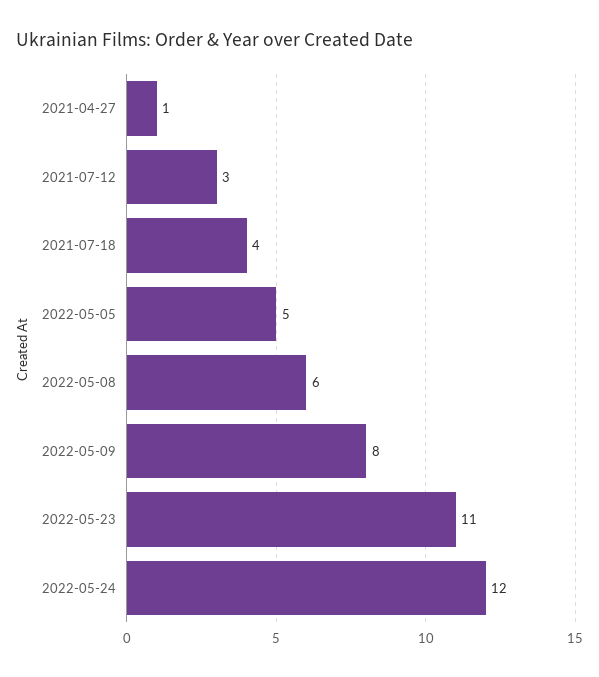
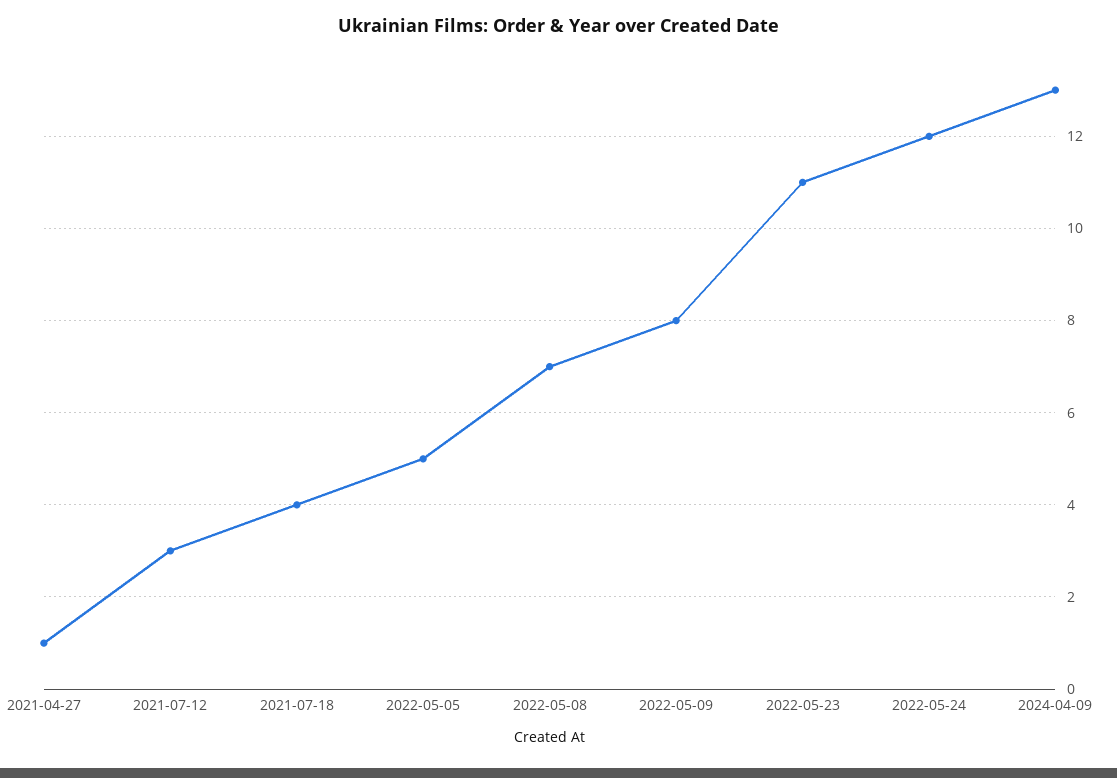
2022-05-08: 6 -> 7
2024-04-09: none -> 13

